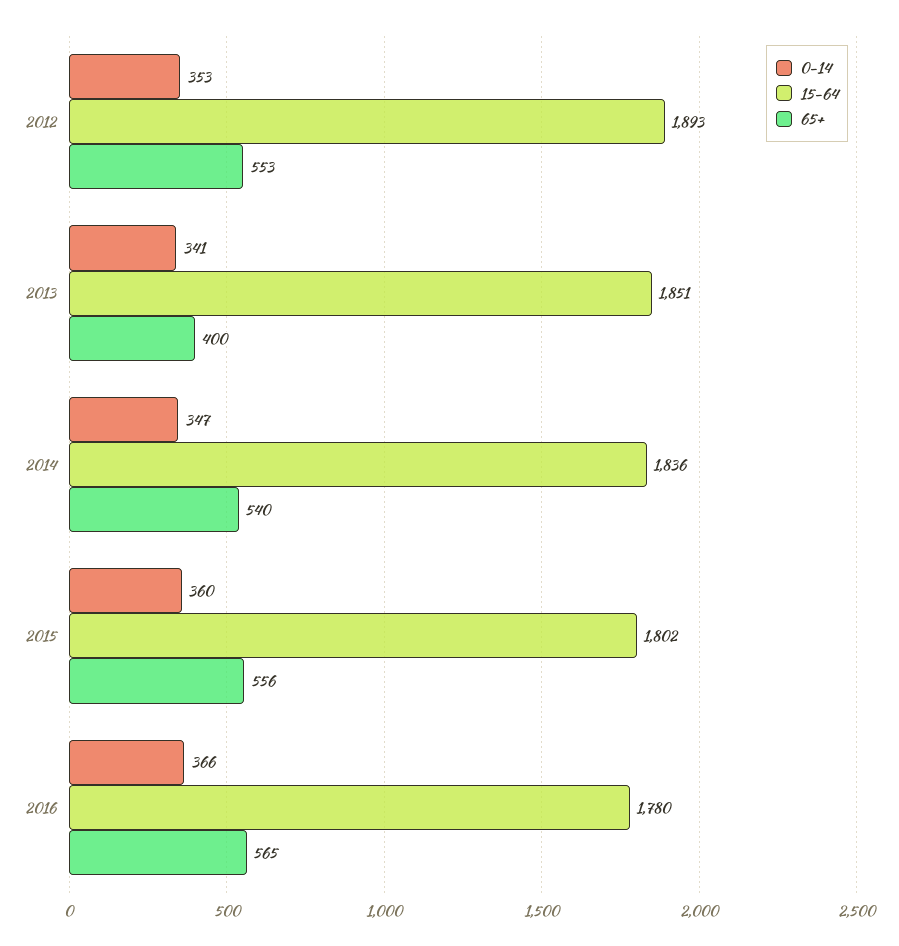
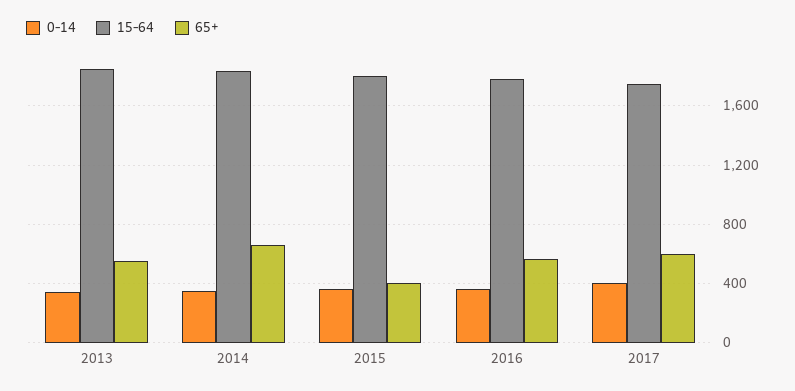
0-14, 2012: 353 -> none
15-64, 2012: 1893 -> none
65+, 2012: 553 -> none
65+, 2013: 400 -> 550
65+, 2014: 540 -> 650
65+, 2015: 556 -> 400
0-14, 2017: none -> 400
15-64, 2017: none -> 1750
65+, 2017: none -> 600

